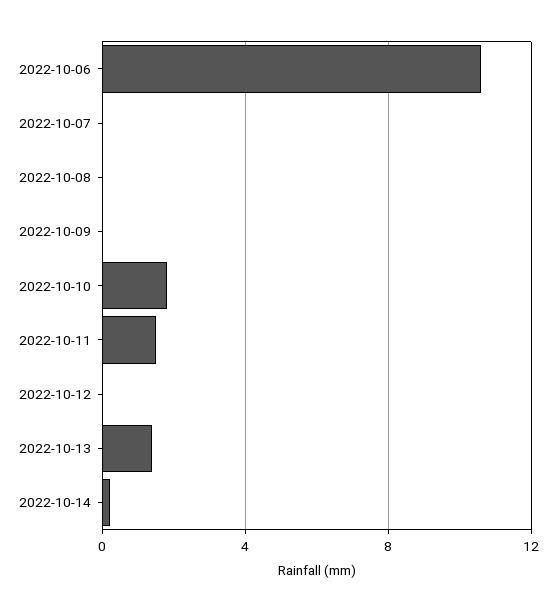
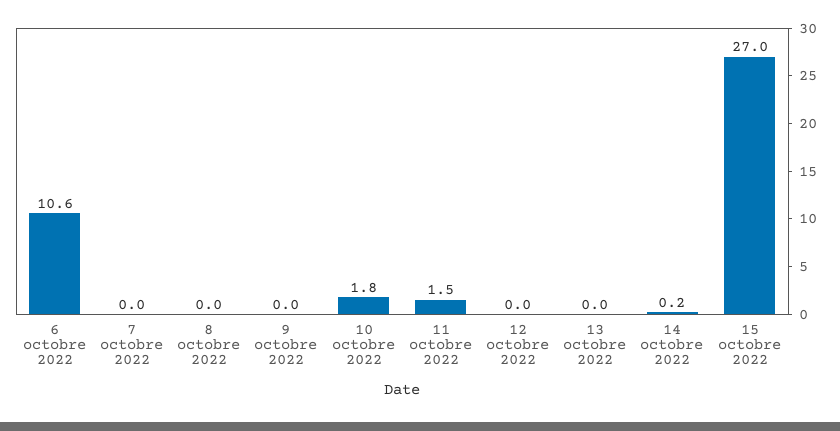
2022-10-13: 1.5 -> 0
15 octobre 2022: none -> 27

